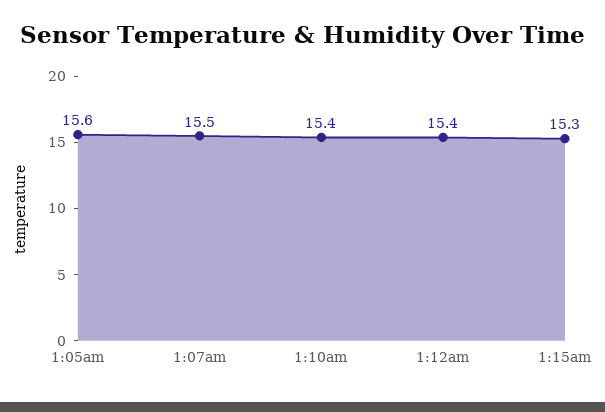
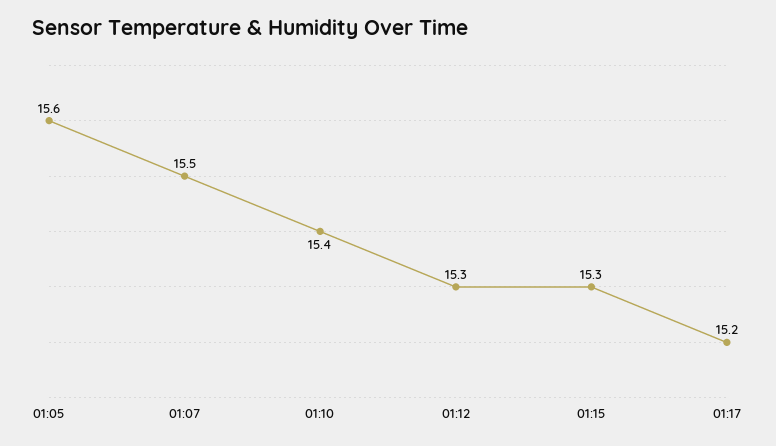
1:12am: 15.4 -> 15.3
01:17: none -> 15.2

